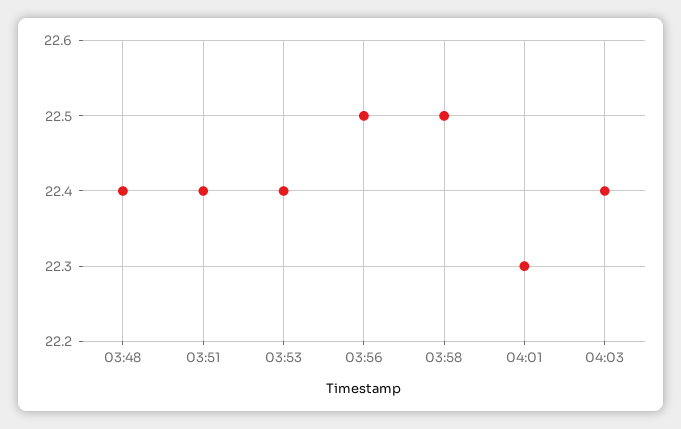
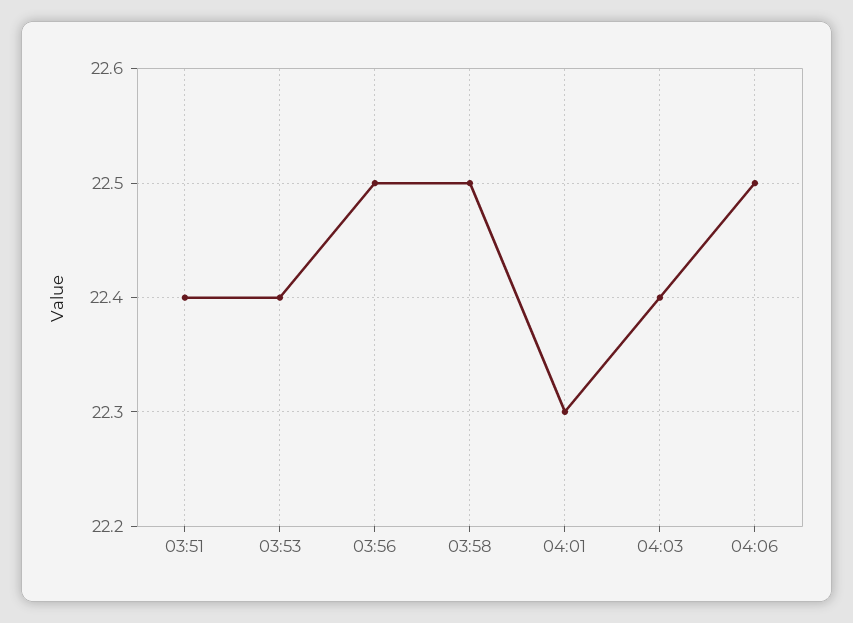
03:48: 22.4 -> none
04:06: none -> 22.5

